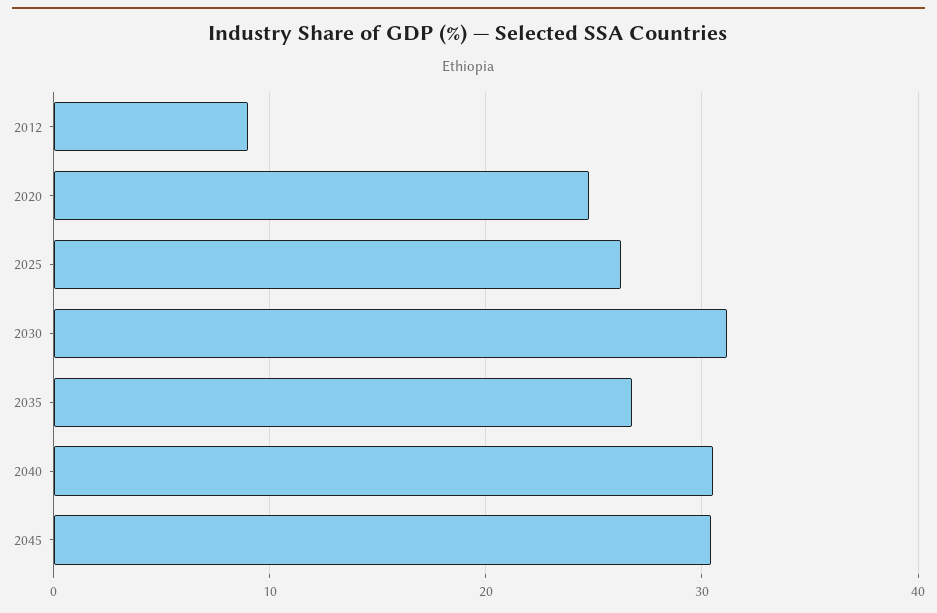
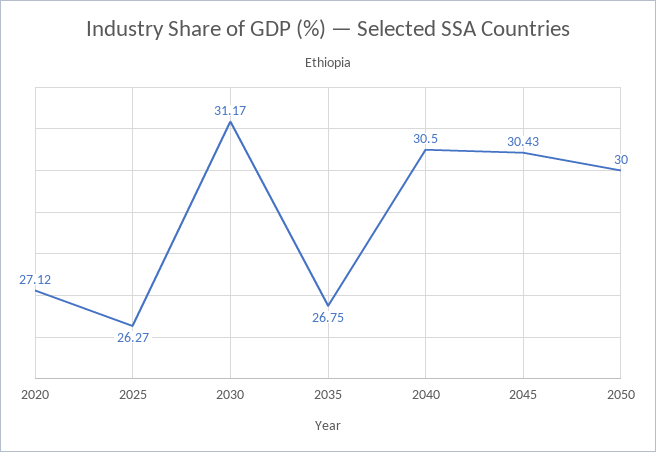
2012: 9 -> none
2020: 25 -> 27.12
2050: none -> 30

